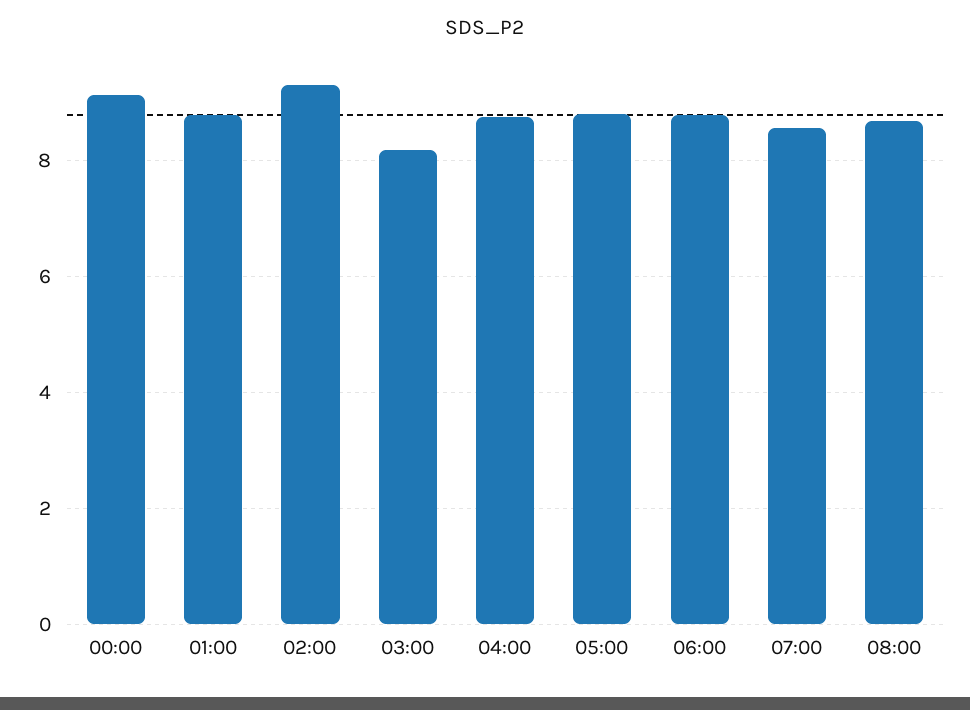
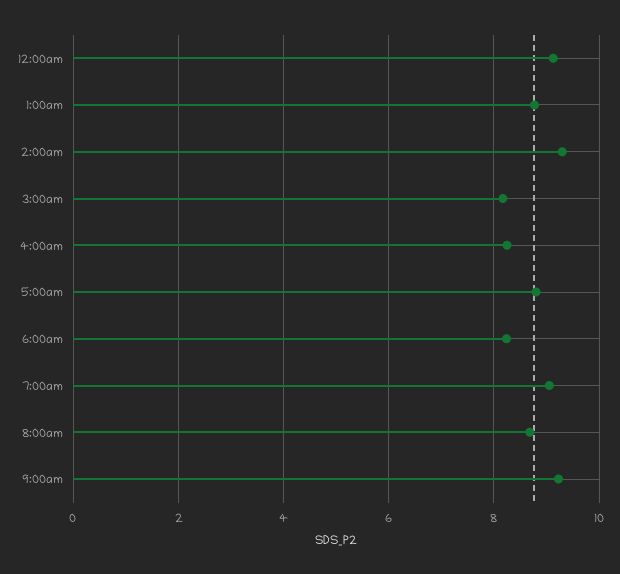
04:00: 8.8 -> 8.2
06:00: 8.8 -> 8.2
07:00: 8.6 -> 9
9:00am: none -> 9.2

